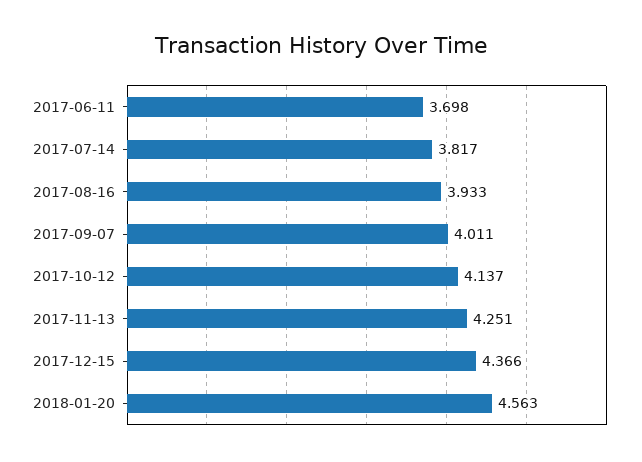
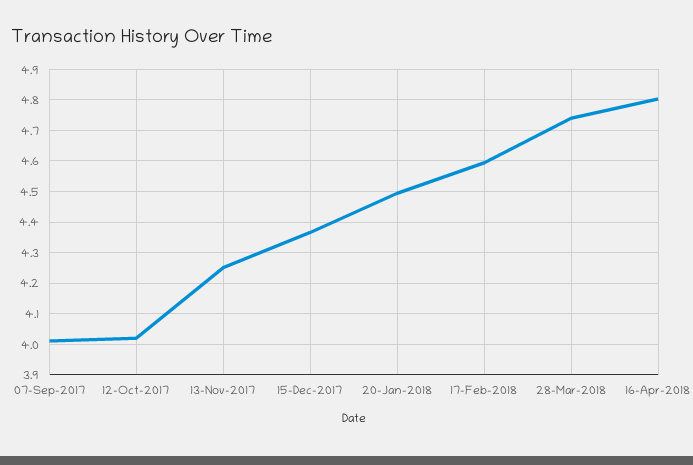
2017-06-11: 3.698 -> none
2017-07-14: 3.817 -> none
2017-08-16: 3.933 -> none
2017-10-12: 4.137 -> 4.02
2018-01-20: 4.563 -> 4.5
17-Feb-2018: none -> 4.6
28-Mar-2018: none -> 4.74
16-Apr-2018: none -> 4.8

